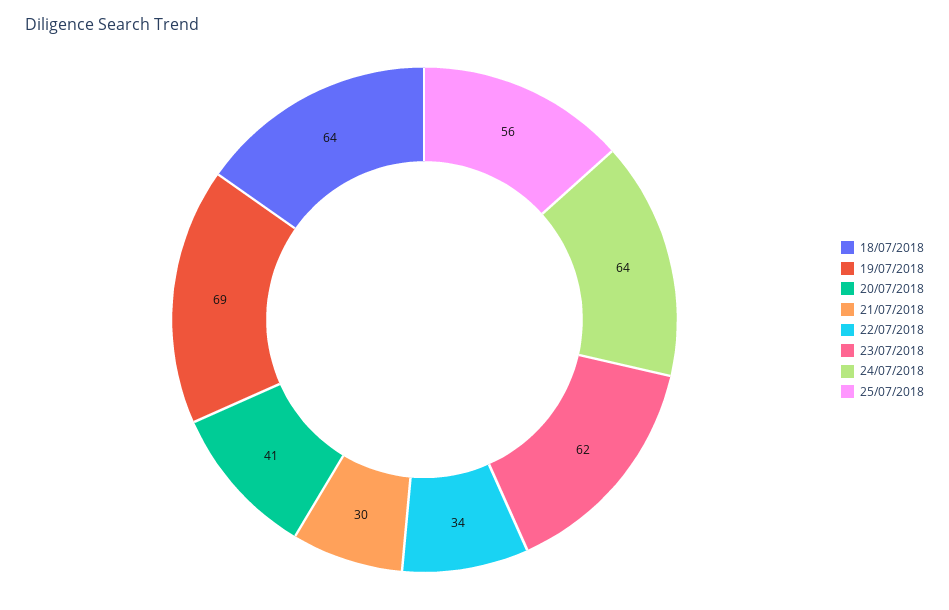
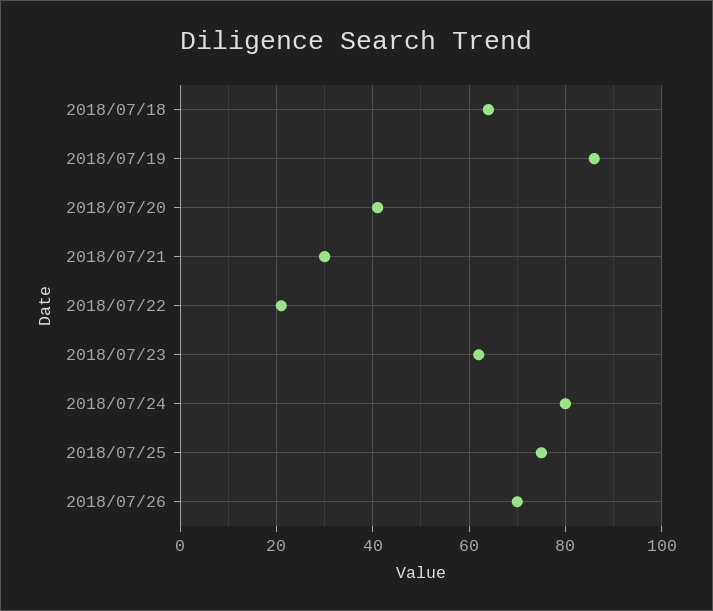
19/07/2018: 69 -> 85
22/07/2018: 34 -> 20
24/07/2018: 64 -> 80
25/07/2018: 56 -> 75
2018/07/26: none -> 70

